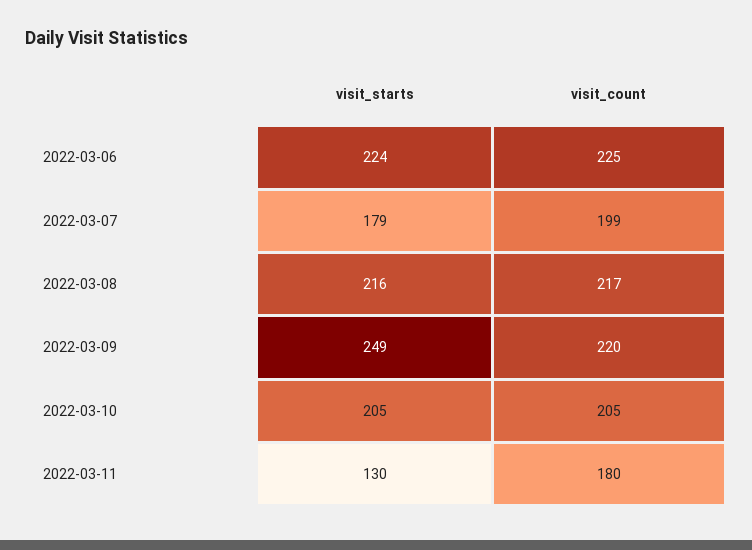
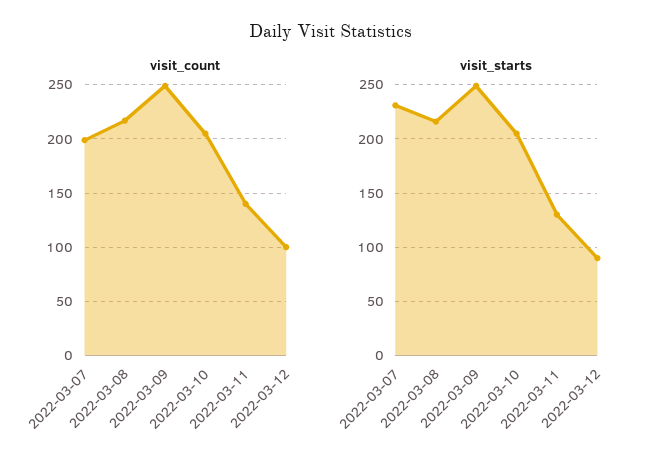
visit_starts, 2022-03-06: 224 -> none
visit_count, 2022-03-06: 225 -> none
visit_starts, 2022-03-07: 179 -> 230
visit_count, 2022-03-09: 220 -> 250
visit_count, 2022-03-11: 180 -> 140
visit_count, 2022-03-12: none -> 100
visit_starts, 2022-03-12: none -> 90

